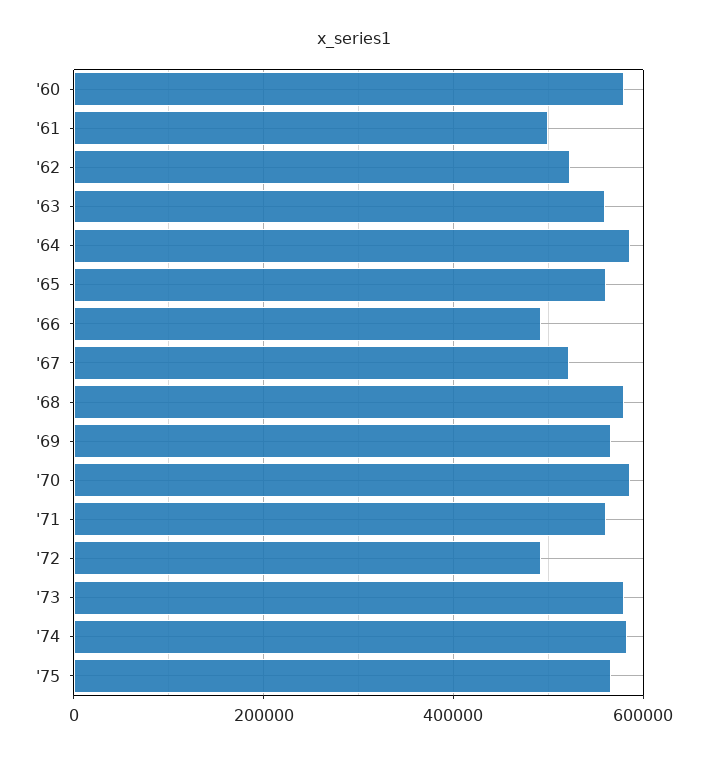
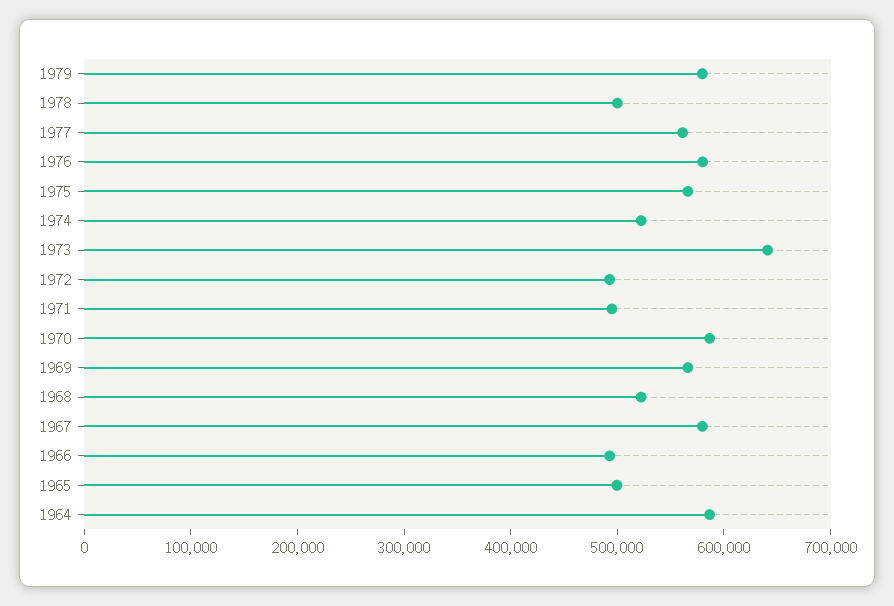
'60: 580000 -> none
'61: 500000 -> none
'62: 520000 -> none
'63: 560000 -> none
'65: 560000 -> 500000
'67: 520000 -> 580000
'68: 580000 -> 520000
'71: 560000 -> 500000
'73: 580000 -> 640000
'74: 580000 -> 520000
1979: none -> 580000
1978: none -> 500000
1977: none -> 560000
1976: none -> 580000

